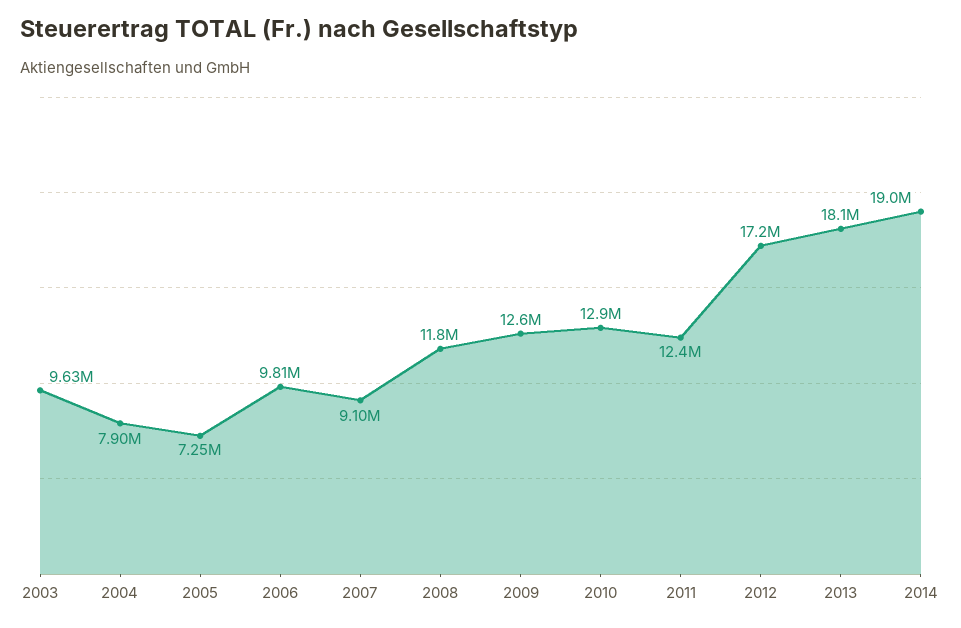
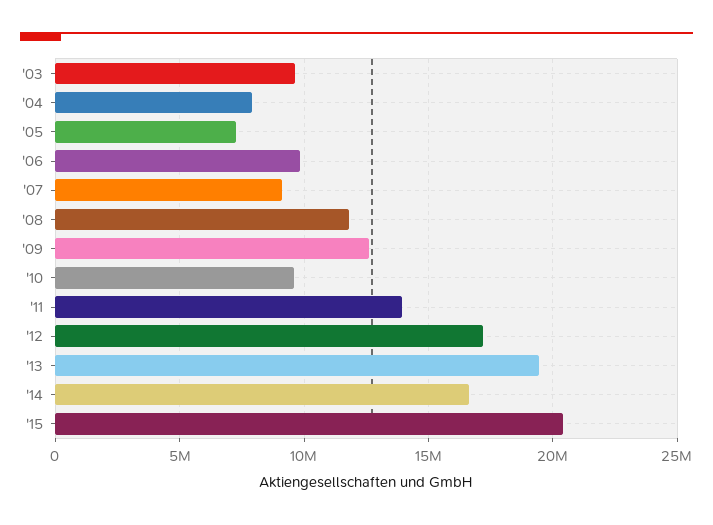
2010: 12900000 -> 9500000
2011: 12400000 -> 14000000
2013: 18100000 -> 19500000
2014: 19000000 -> 16500000
'15: none -> 20500000

